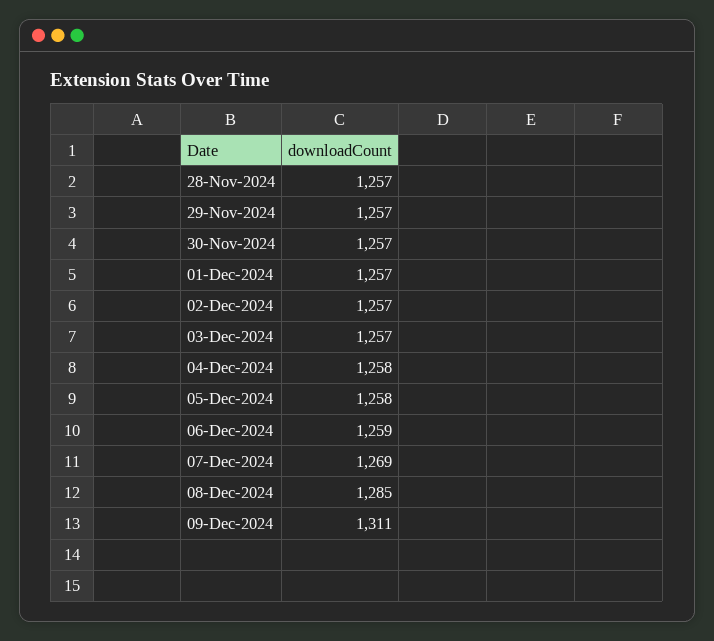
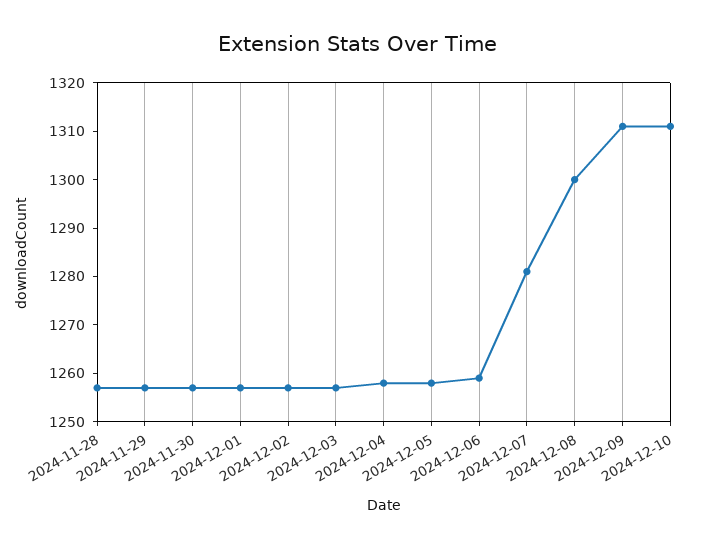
07-Dec-2024: 1269 -> 1280
08-Dec-2024: 1285 -> 1300
2024-12-10: none -> 1310

